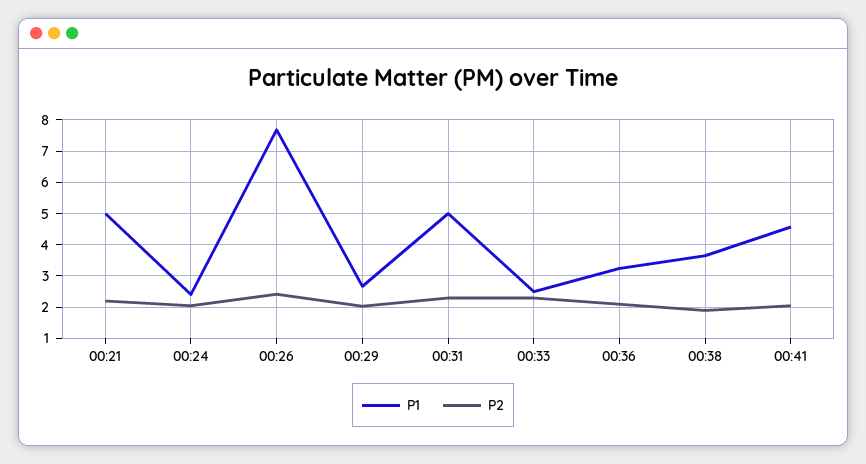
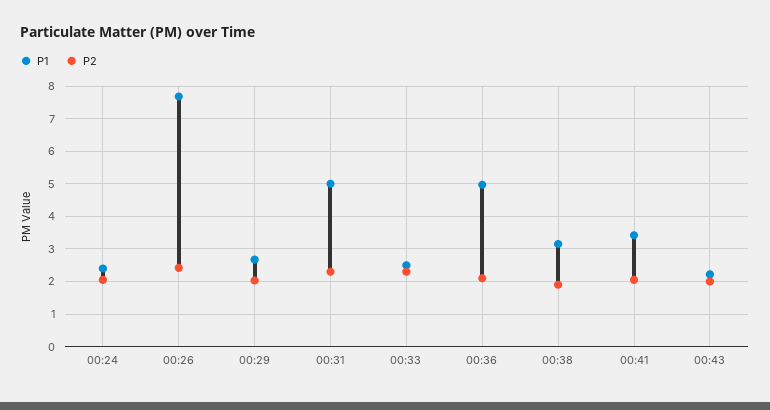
P1, 00:21: 5 -> none
P2, 00:21: 2.2 -> none
P1, 00:36: 3.2 -> 5
P1, 00:38: 3.6 -> 3.2
P1, 00:41: 4.6 -> 3.4
P1, 00:43: none -> 2.2
P2, 00:43: none -> 2

